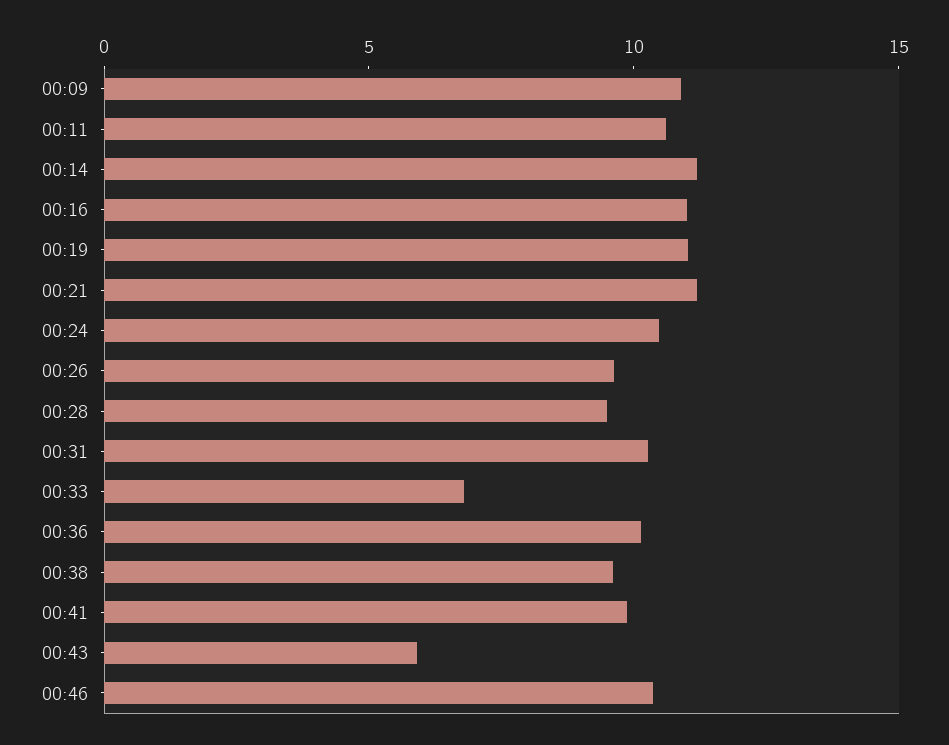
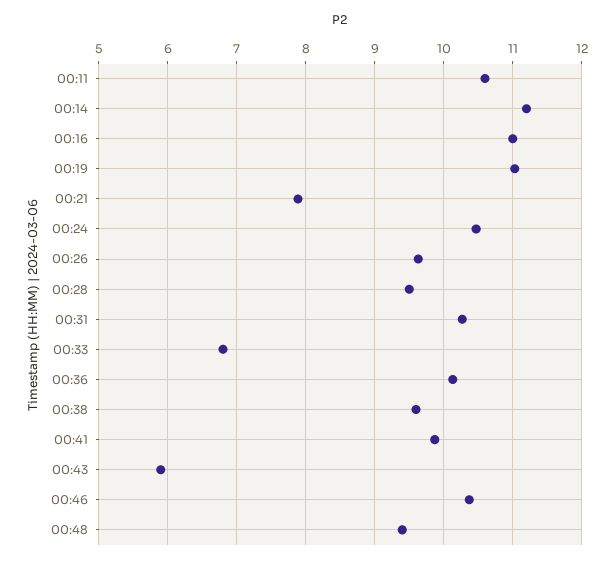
00:09: 11 -> none
00:21: 11 -> 7.9
00:48: none -> 9.4

